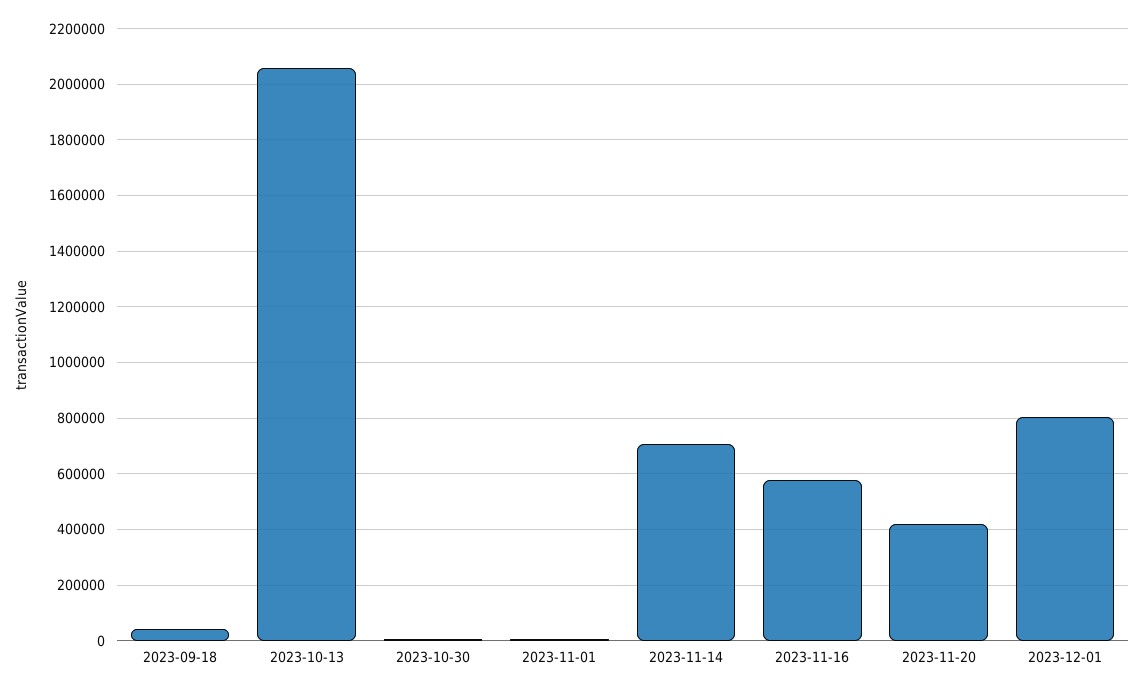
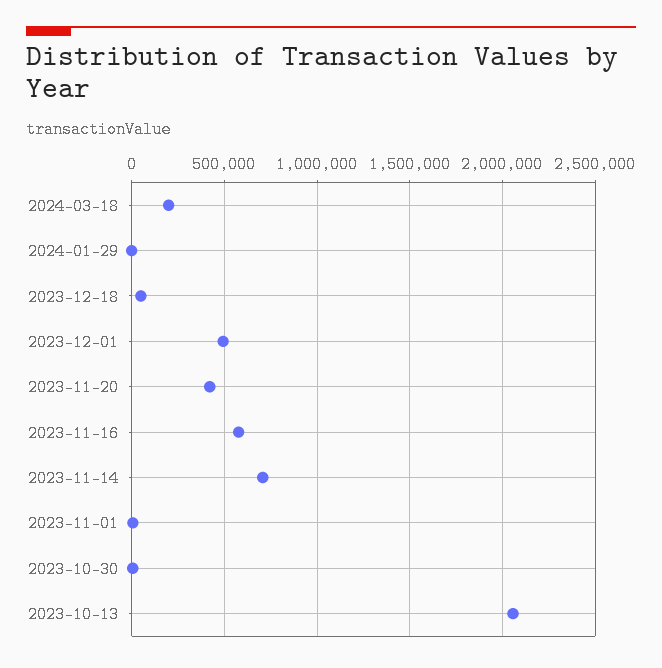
2023-09-18: 50000 -> none
2023-12-01: 800000 -> 500000
2024-03-18: none -> 200000
2024-01-29: none -> 0
2023-12-18: none -> 50000

